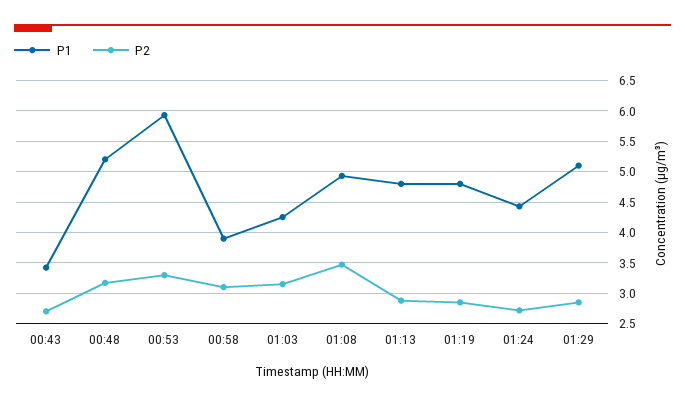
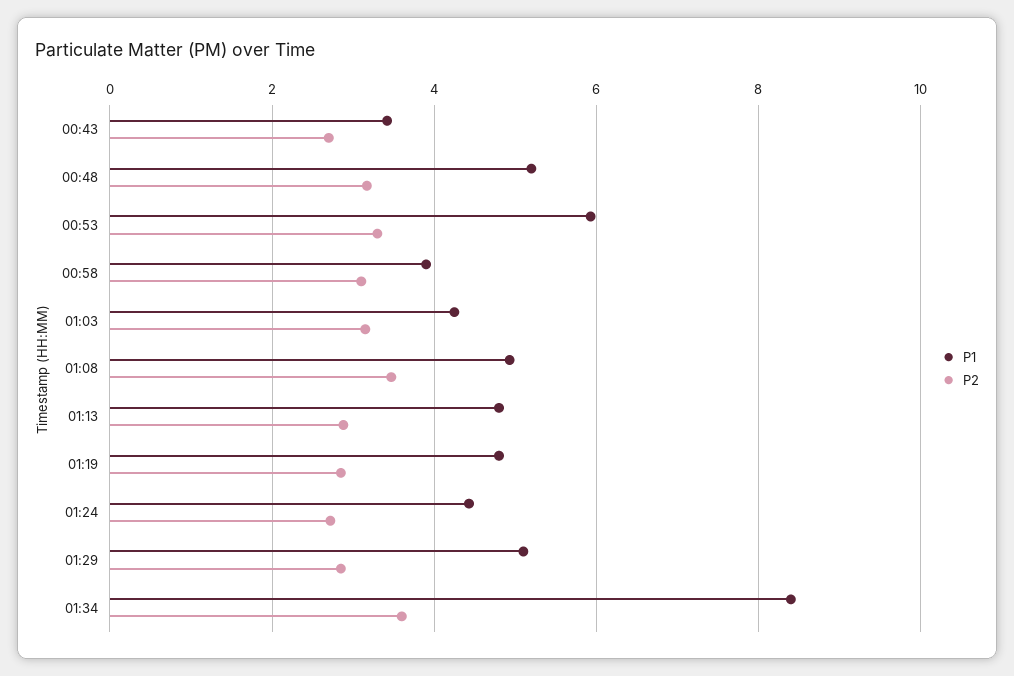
P1, 01:34: none -> 8.4
P2, 01:34: none -> 3.6

